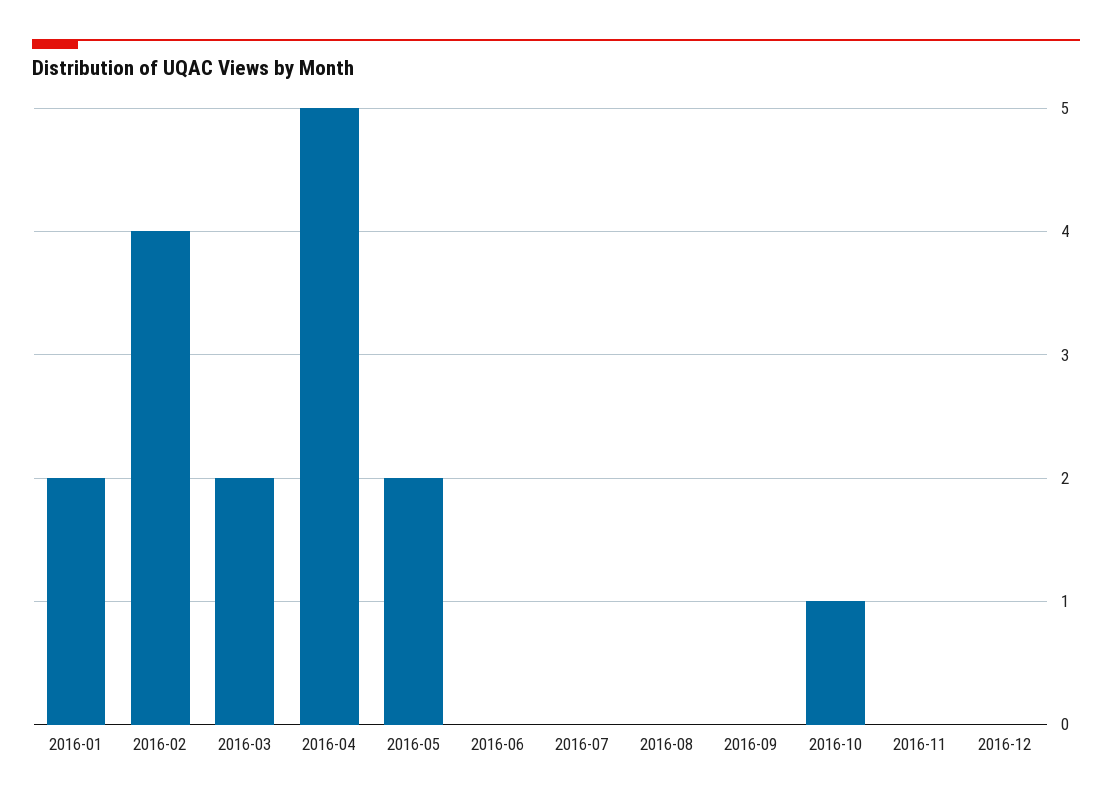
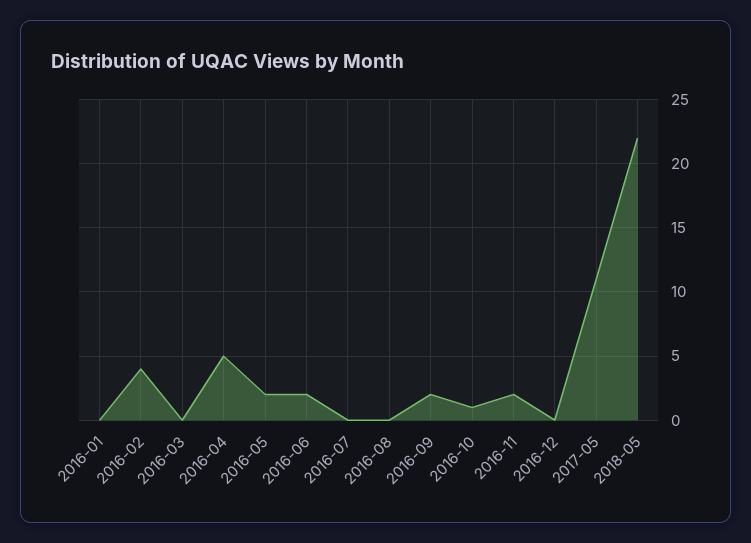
2016-01: 2 -> 0
2016-03: 2 -> 0
2016-06: 0 -> 2
2016-09: 0 -> 2
2016-11: 0 -> 2
2017-05: none -> 11
2018-05: none -> 22

